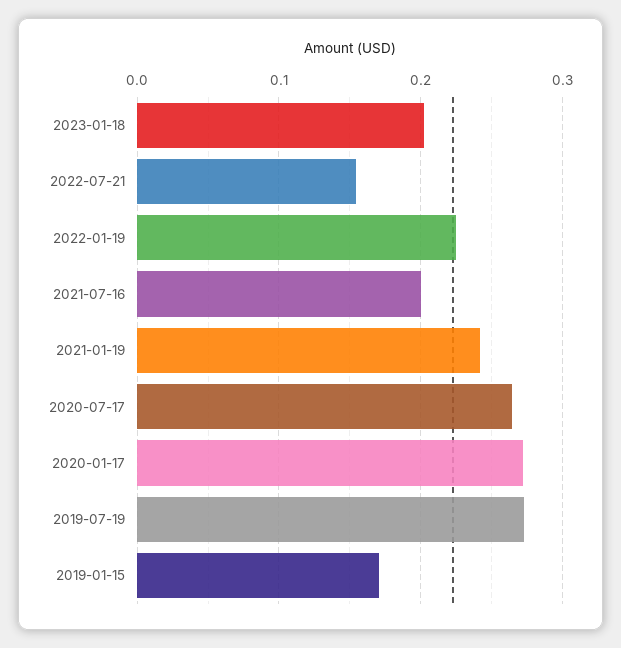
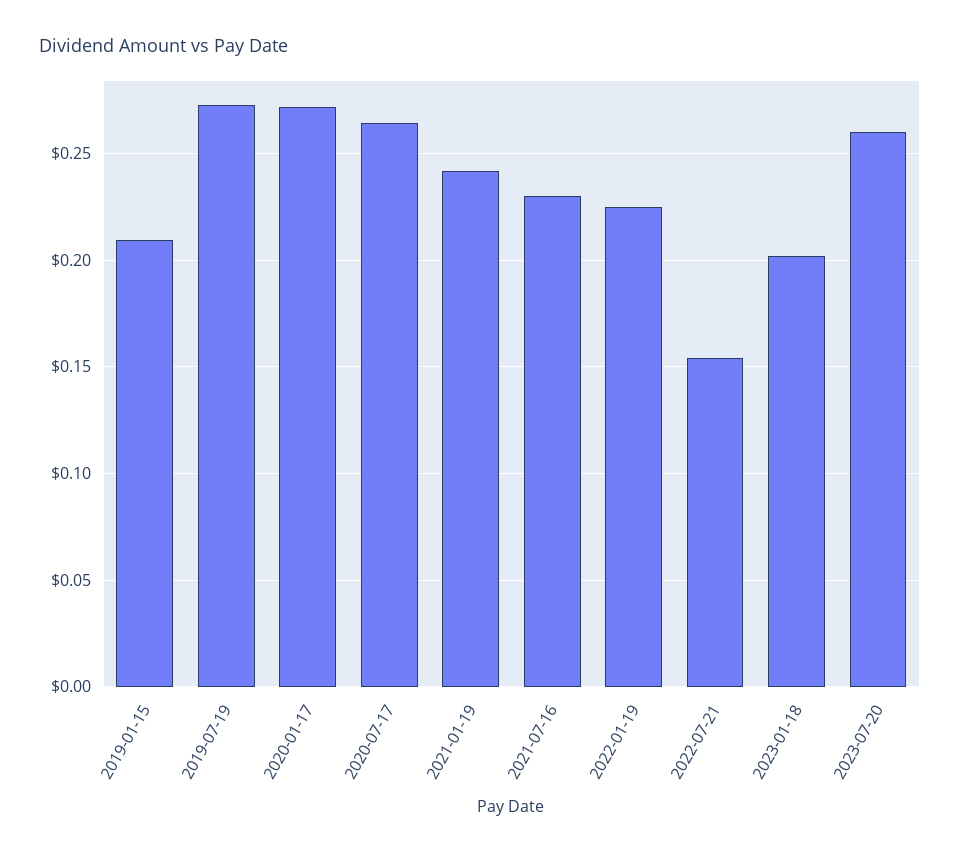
2021-07-16: 0.2 -> 0.23
2019-01-15: 0.17 -> 0.21
2023-07-20: none -> 0.26

